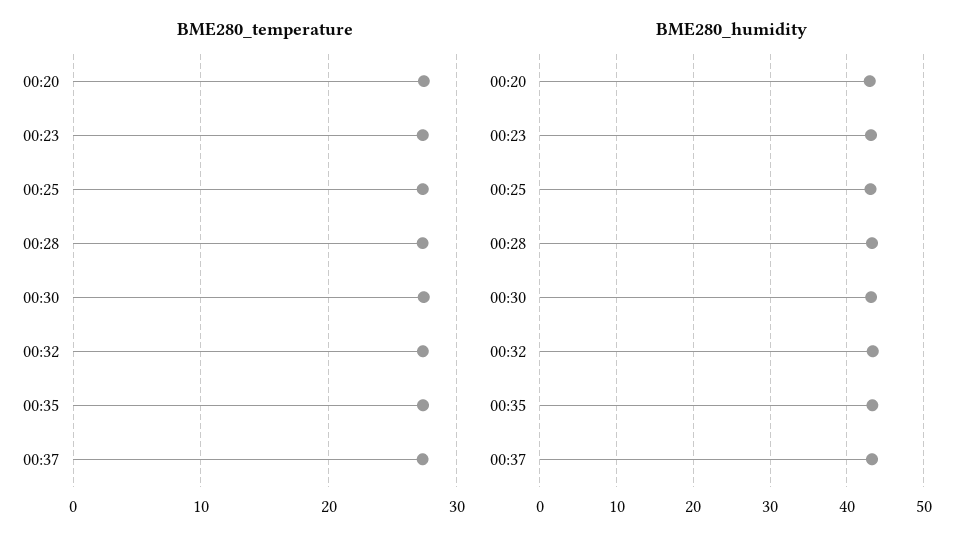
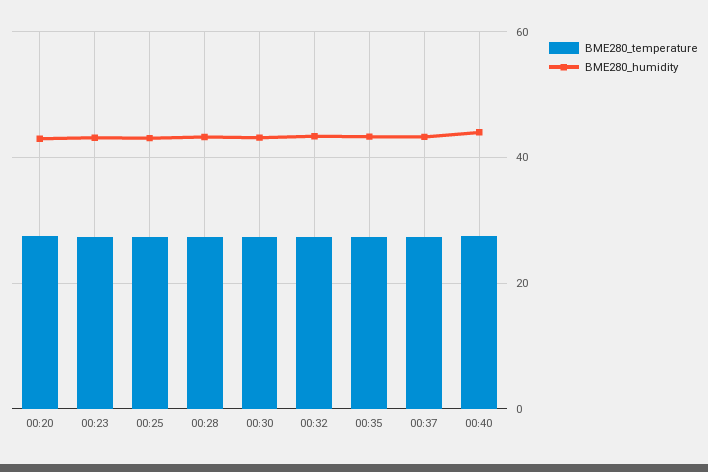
BME280_temperature, 00:40: none -> 28
BME280_humidity, 00:40: none -> 44

